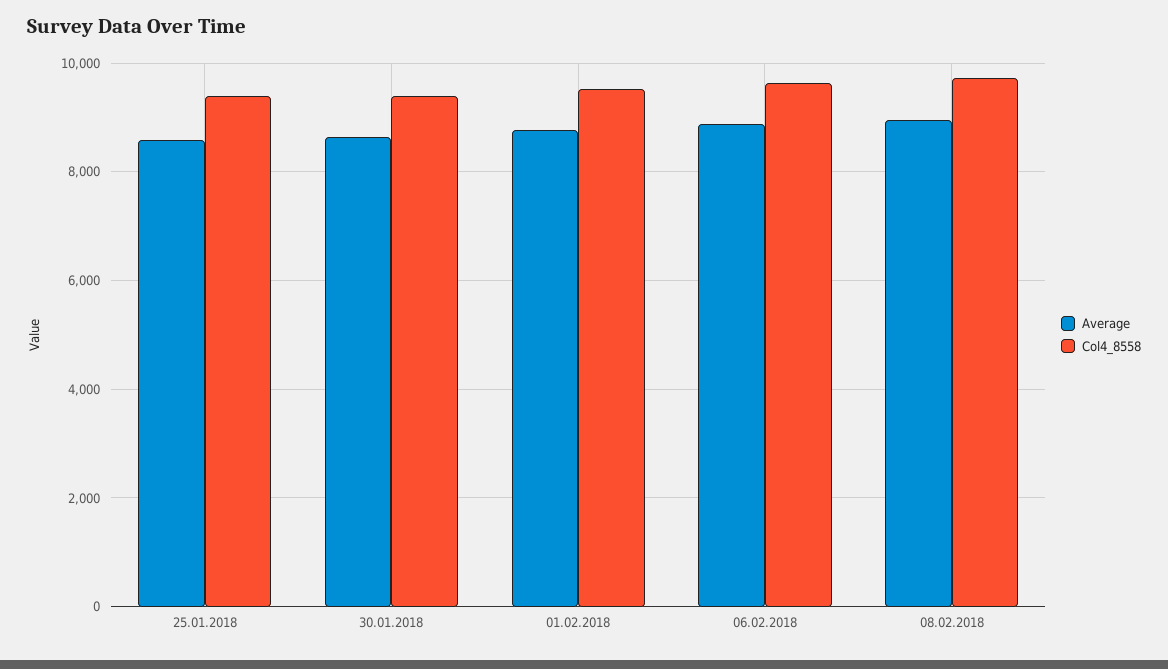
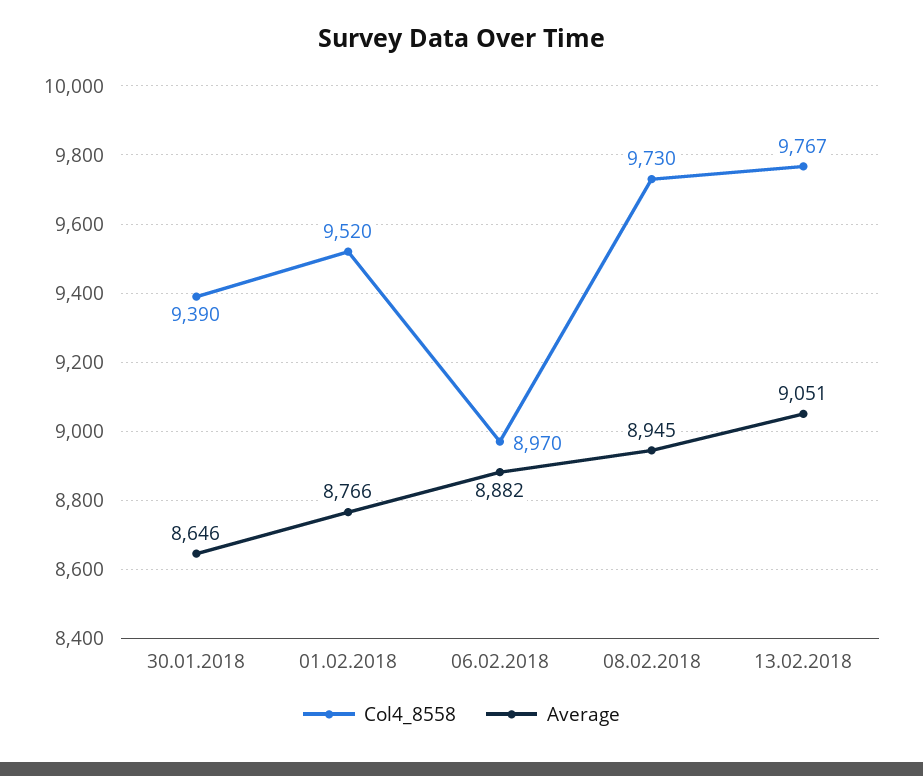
Average, 25.01.2018: 8600 -> none
Col4_8558, 25.01.2018: 9400 -> none
Col4_8558, 06.02.2018: 9600 -> 8970
Col4_8558, 13.02.2018: none -> 9767
Average, 13.02.2018: none -> 9051

